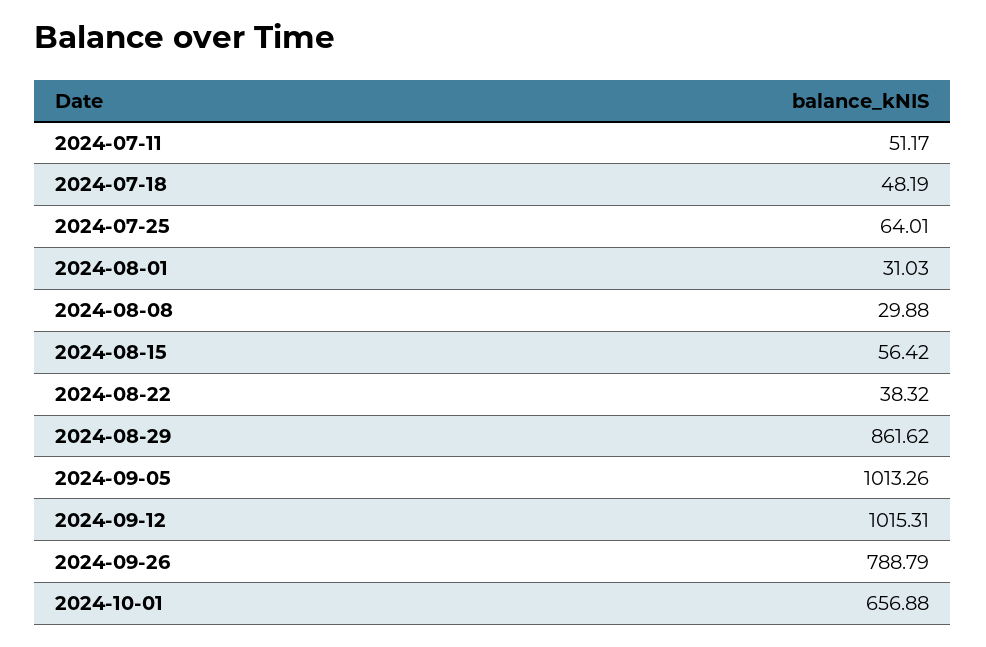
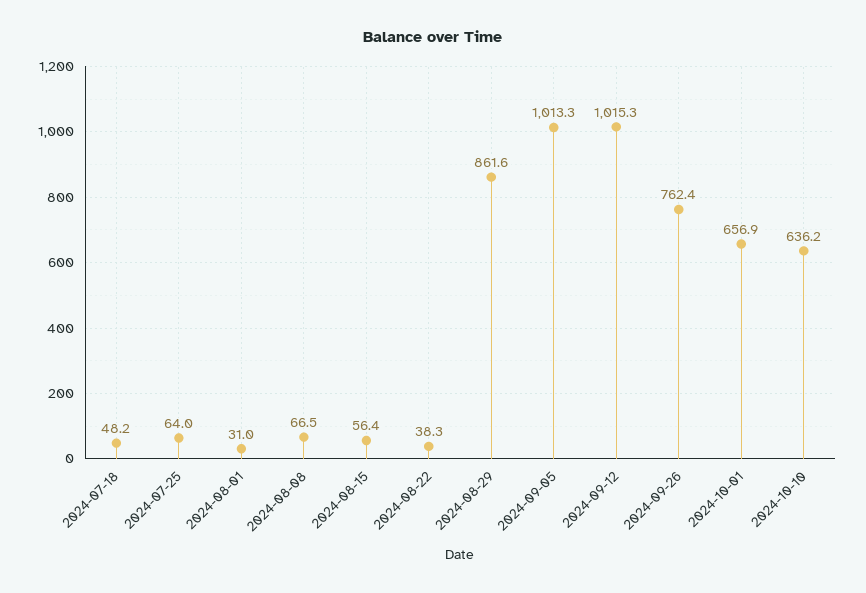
2024-07-11: 51.17 -> none
2024-08-08: 29.88 -> 66.5
2024-09-26: 788.79 -> 762.4
2024-10-10: none -> 636.2

